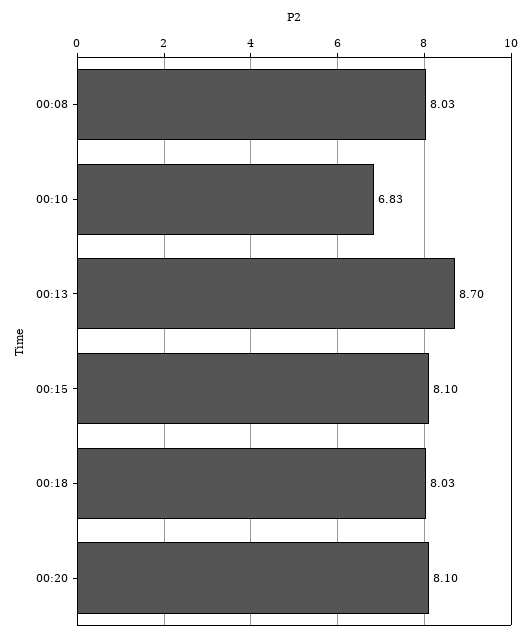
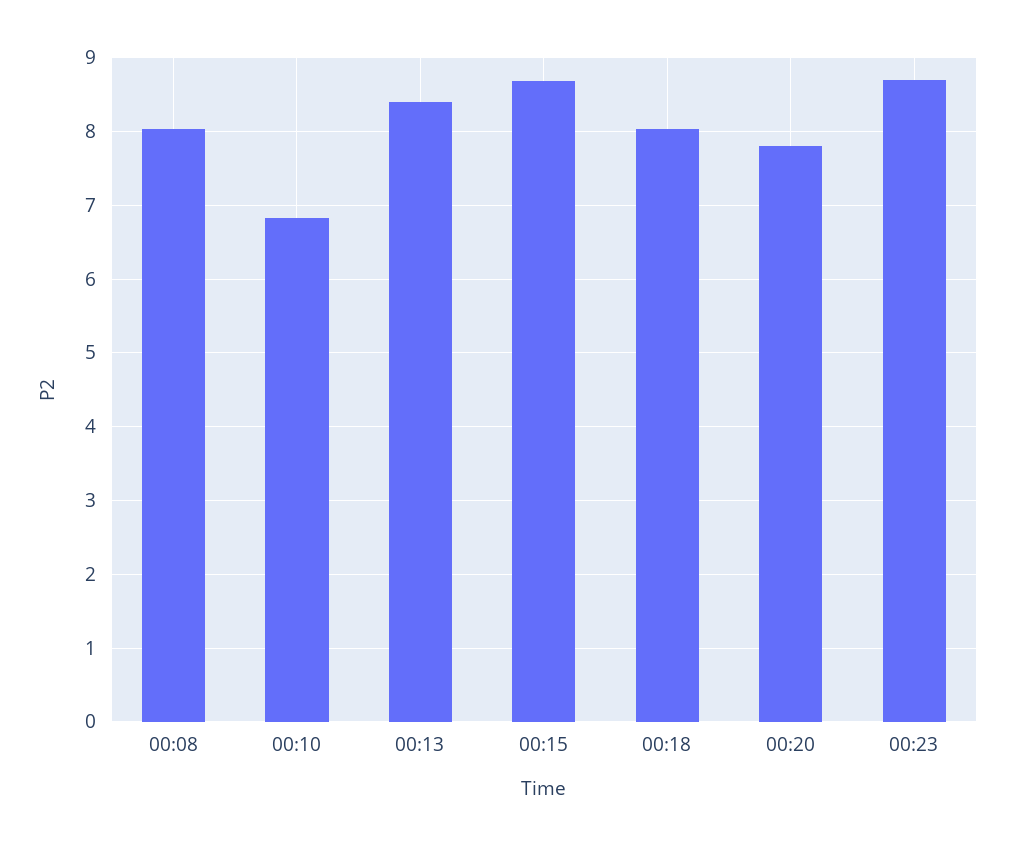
00:13: 8.7 -> 8.4
00:15: 8.1 -> 8.7
00:20: 8.1 -> 7.8
00:23: none -> 8.7

